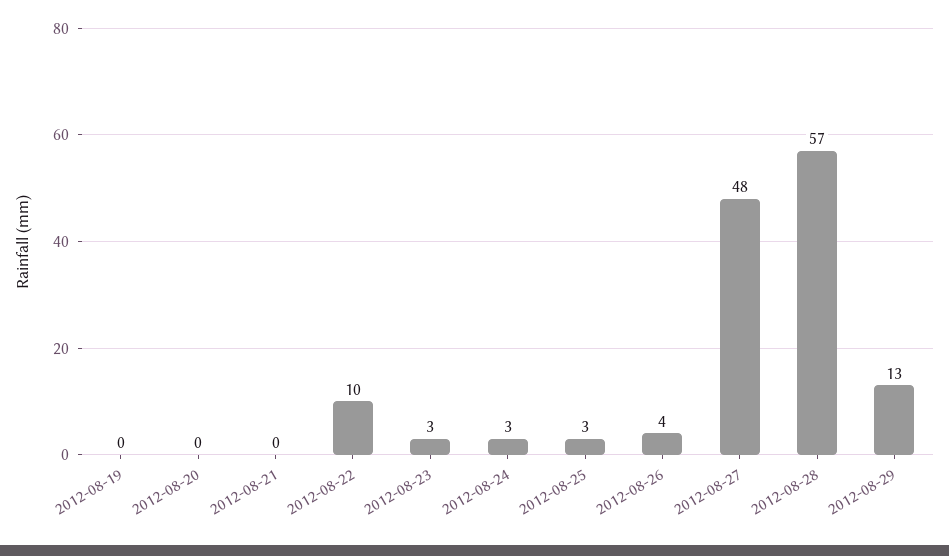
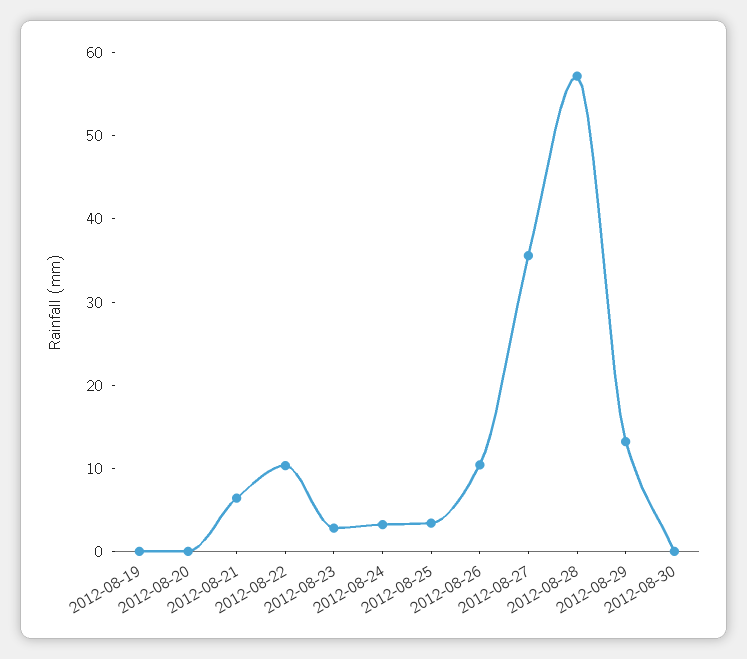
2012-08-21: 0 -> 6
2012-08-26: 4 -> 10
2012-08-27: 48 -> 36
2012-08-30: none -> 0

